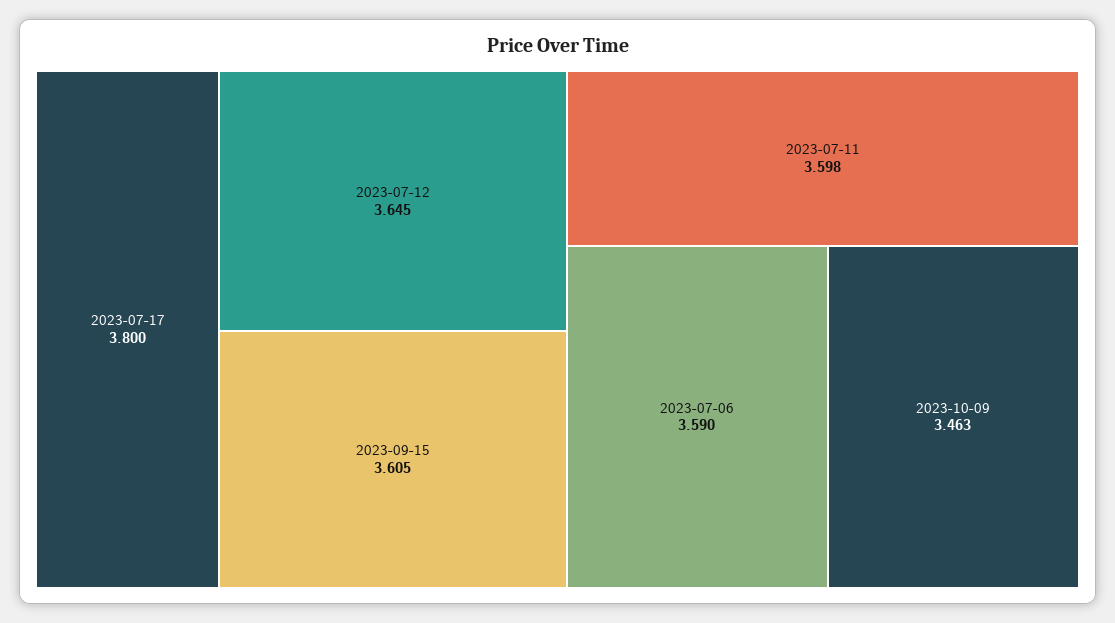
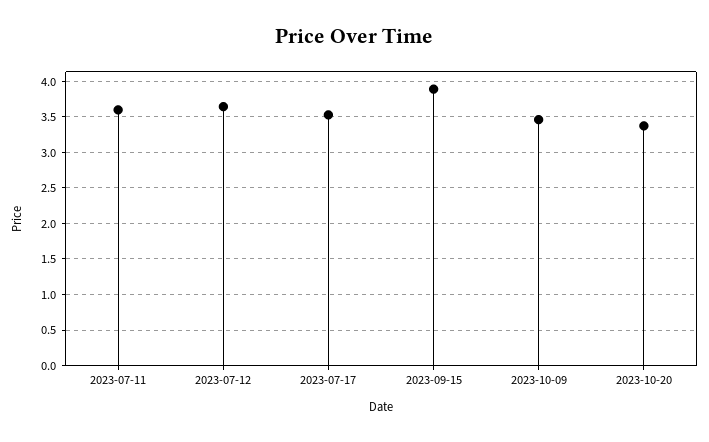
2023-07-17: 3.8 -> 3.5
2023-09-15: 3.605 -> 3.9
2023-07-06: 3.59 -> none
2023-10-20: none -> 3.4

